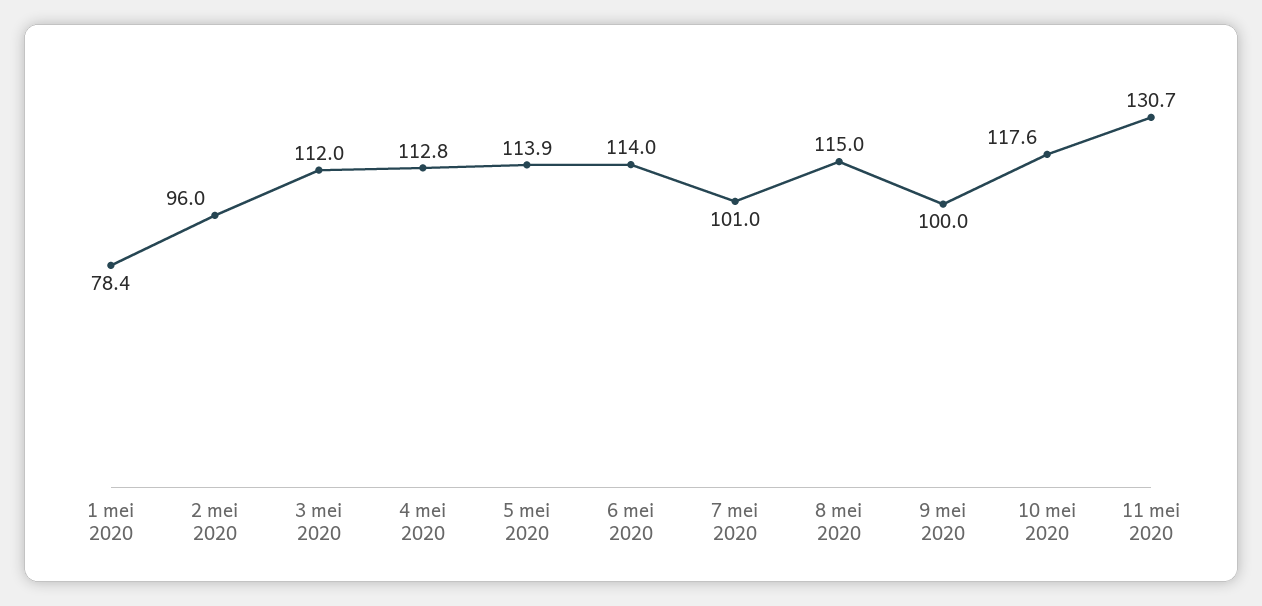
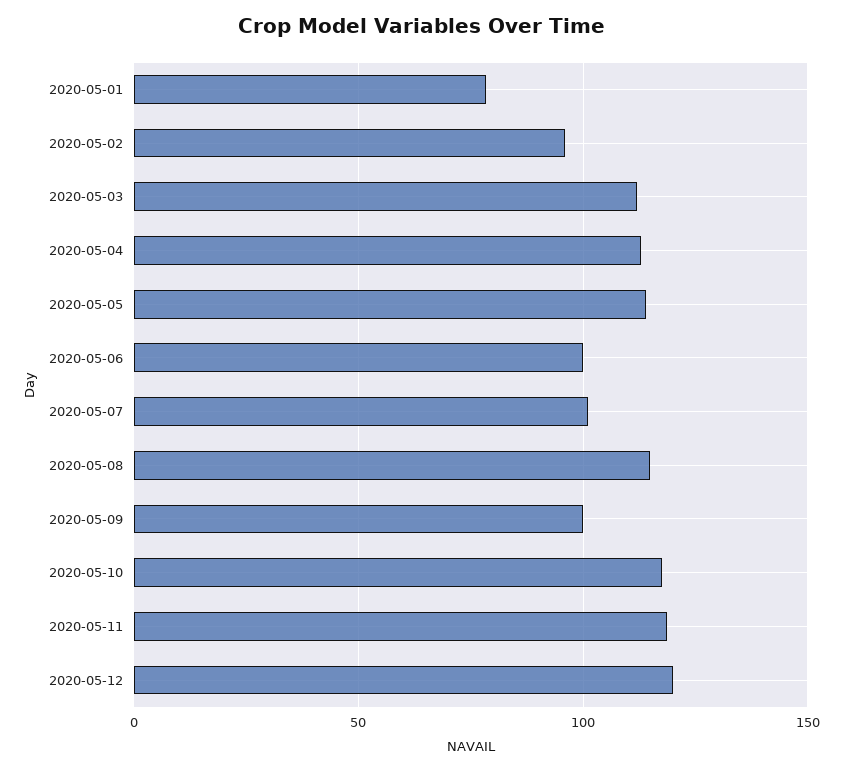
6 mei 2020: 114 -> 100
11 mei 2020: 130.7 -> 120
2020-05-12: none -> 120

